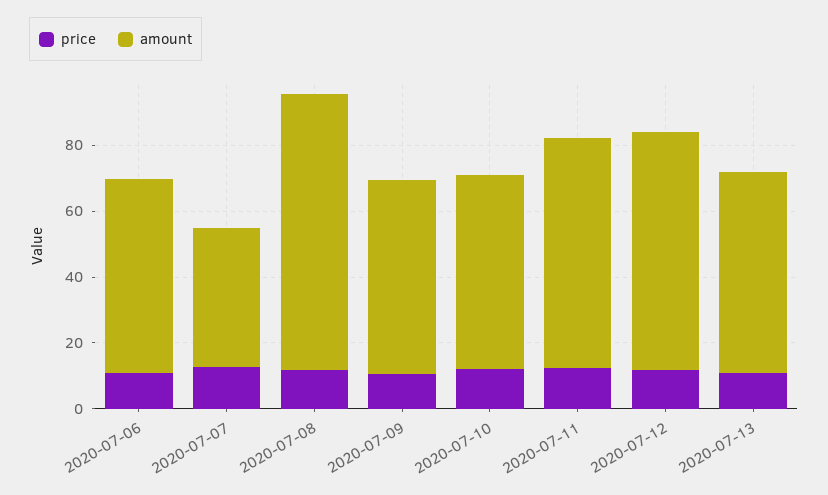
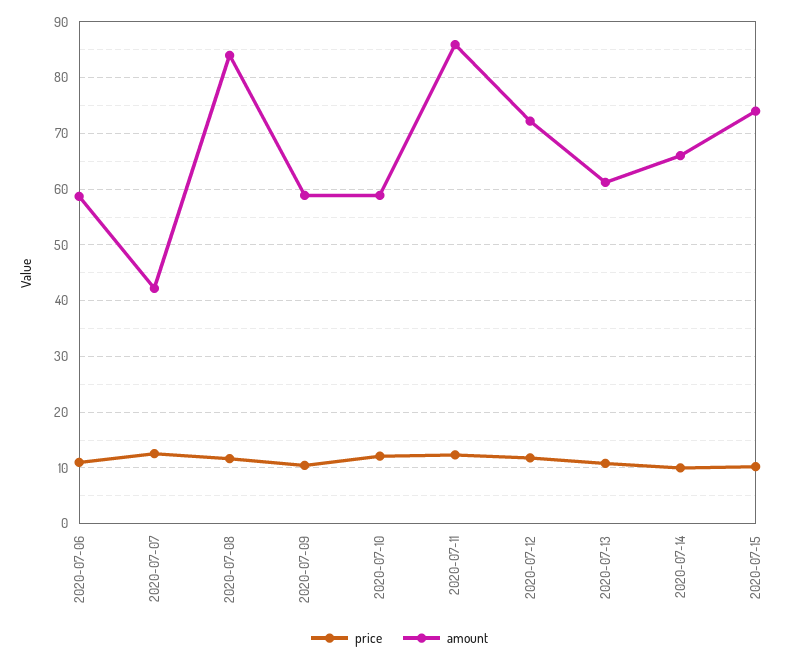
amount, 2020-07-11: 70 -> 86
price, 2020-07-14: none -> 10
amount, 2020-07-14: none -> 66
price, 2020-07-15: none -> 10
amount, 2020-07-15: none -> 74

